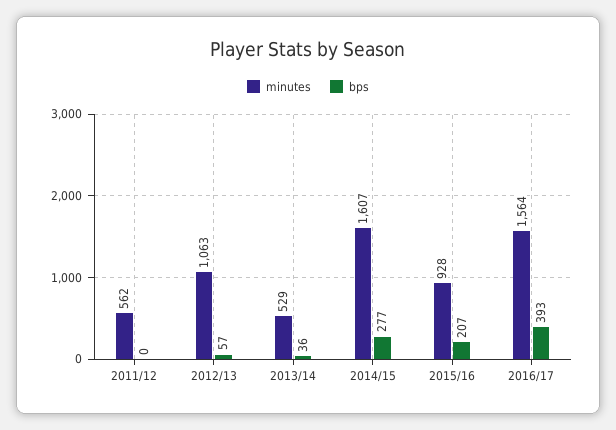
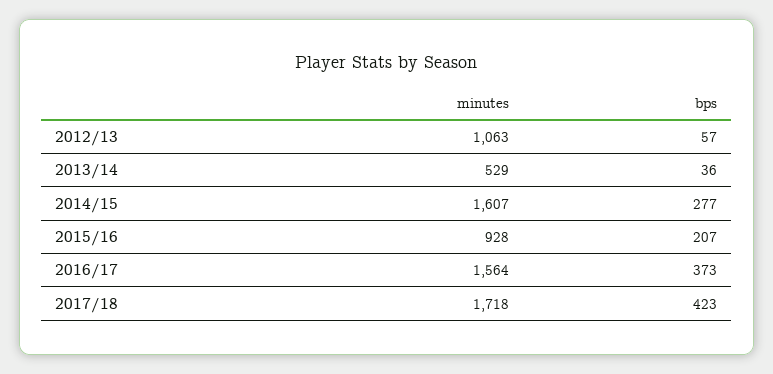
minutes, 2011/12: 562 -> none
bps, 2011/12: 0 -> none
bps, 2016/17: 393 -> 373
minutes, 2017/18: none -> 1718
bps, 2017/18: none -> 423

